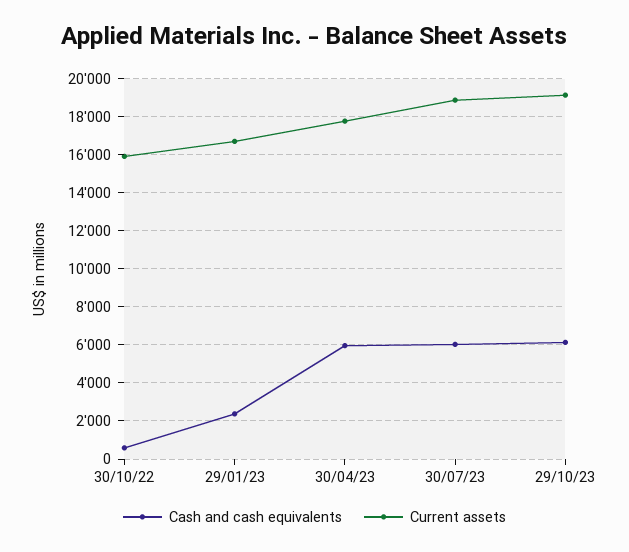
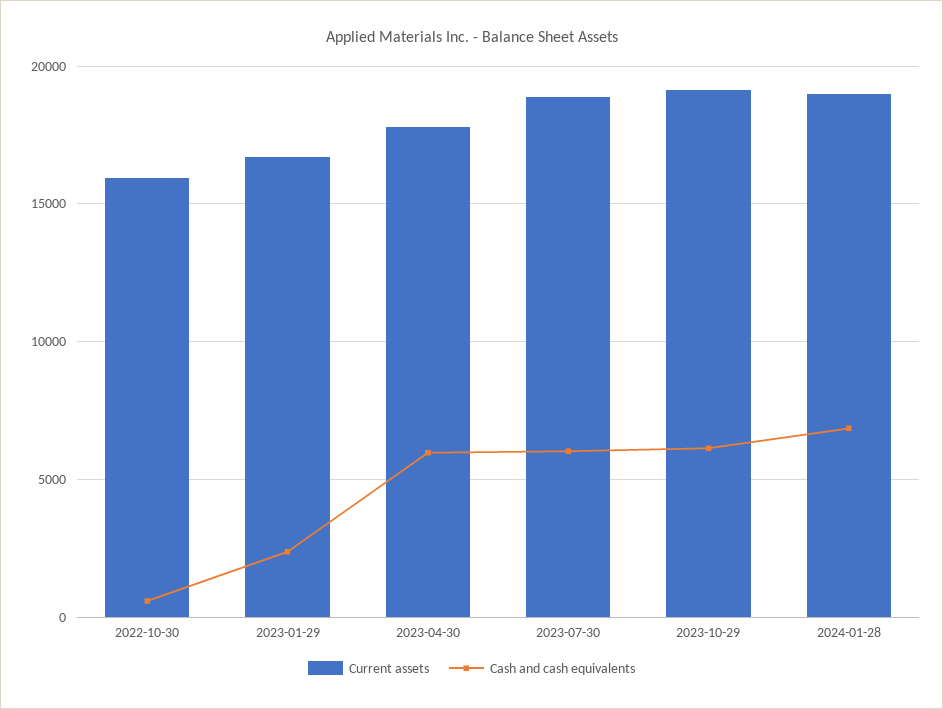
Current assets, 2024-01-28: none -> 19000
Cash and cash equivalents, 2024-01-28: none -> 7000

